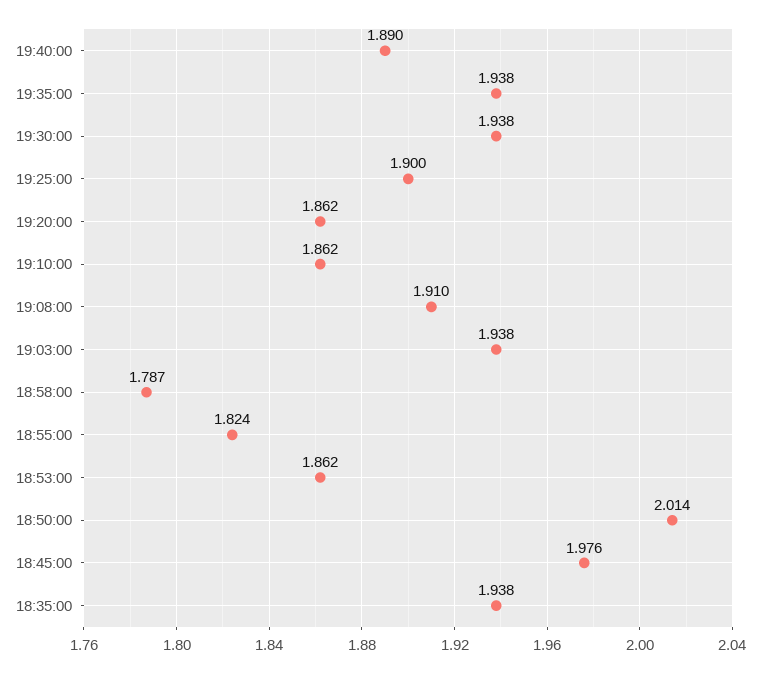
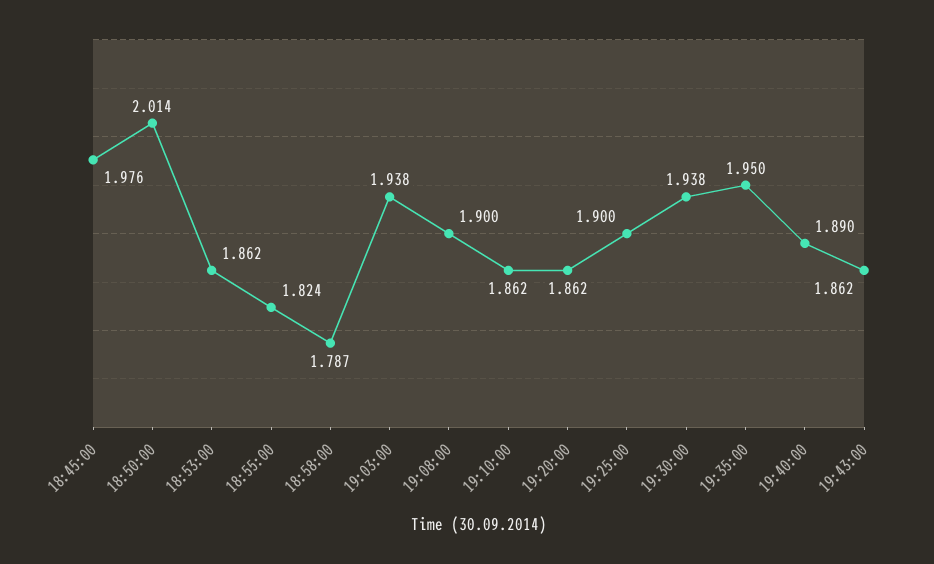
19:35:00: 1.938 -> 1.95
19:08:00: 1.91 -> 1.9
18:35:00: 1.938 -> none
19:43:00: none -> 1.862

